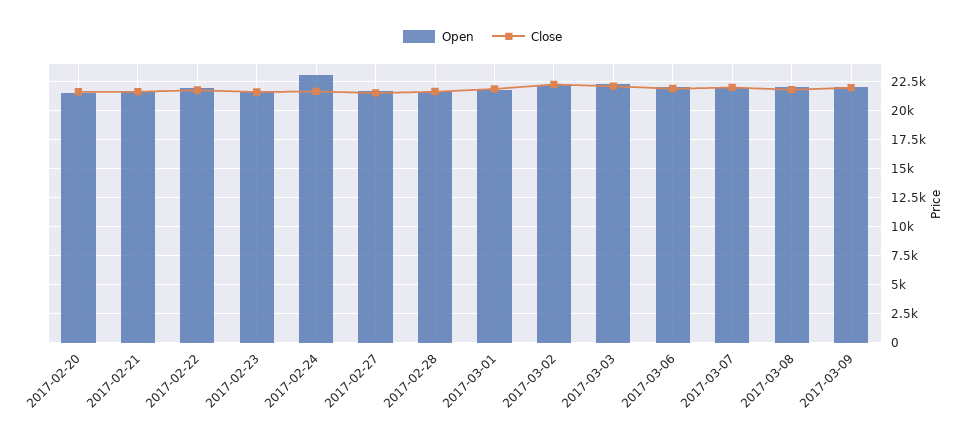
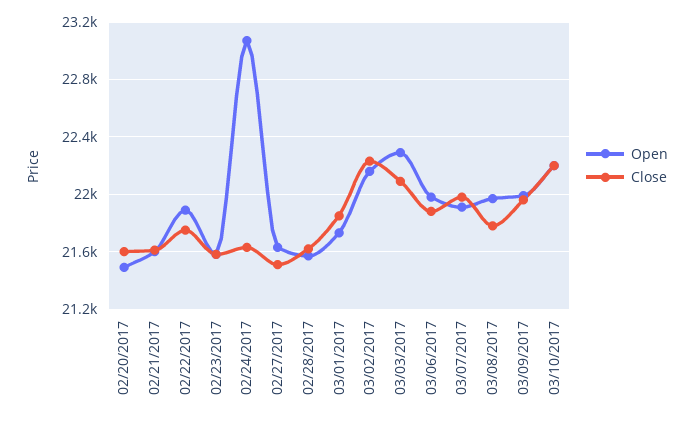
Open, 03/10/2017: none -> 22200
Close, 03/10/2017: none -> 22200

